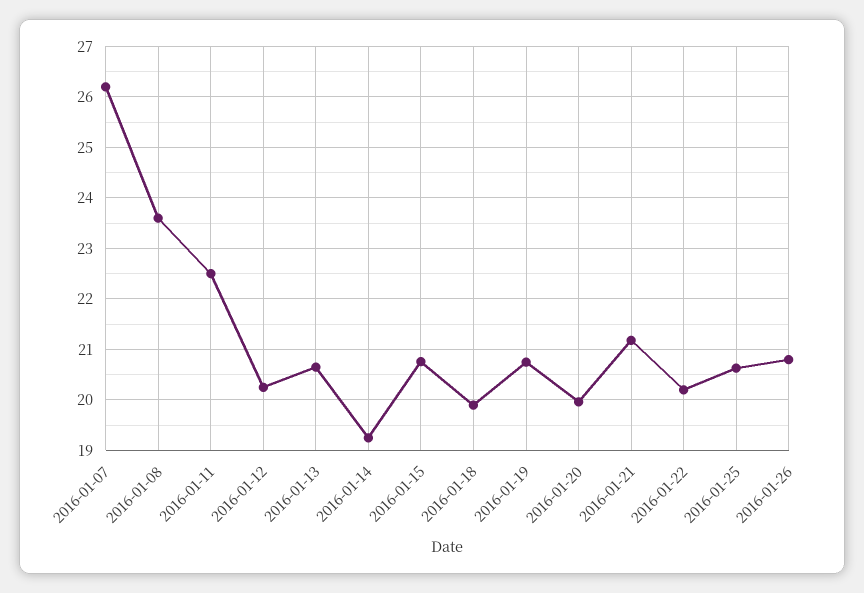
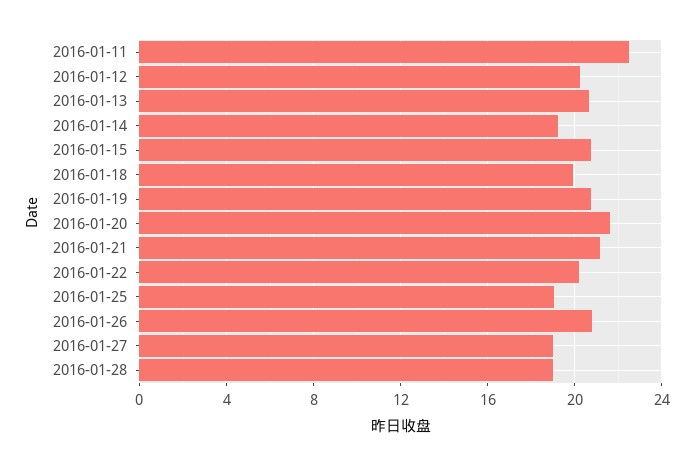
2016-01-07: 26.2 -> none
2016-01-08: 23.6 -> none
2016-01-20: 20 -> 21.5
2016-01-25: 20.6 -> 19
2016-01-27: none -> 19
2016-01-28: none -> 19

